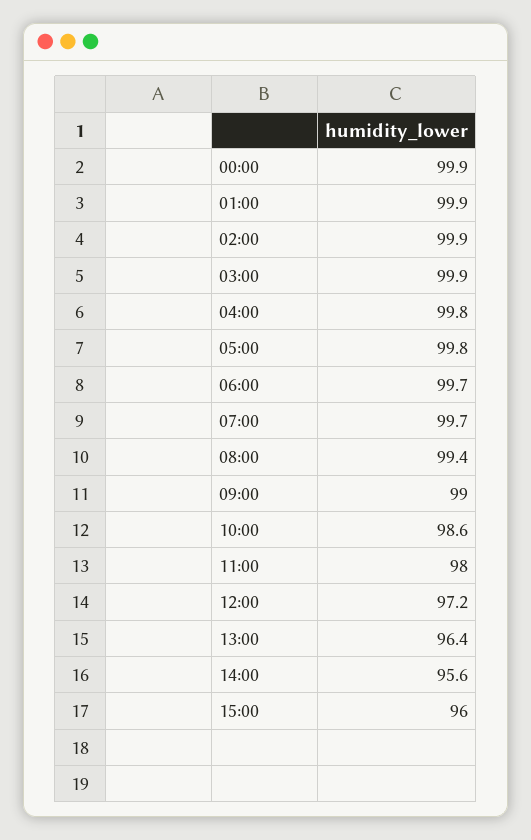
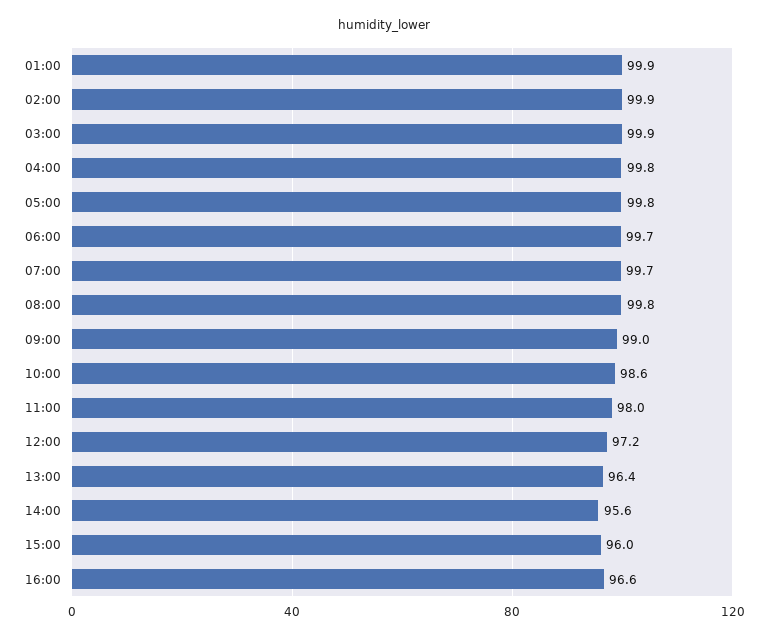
00:00: 99.9 -> none
08:00: 99.4 -> 99.8
16:00: none -> 96.6

